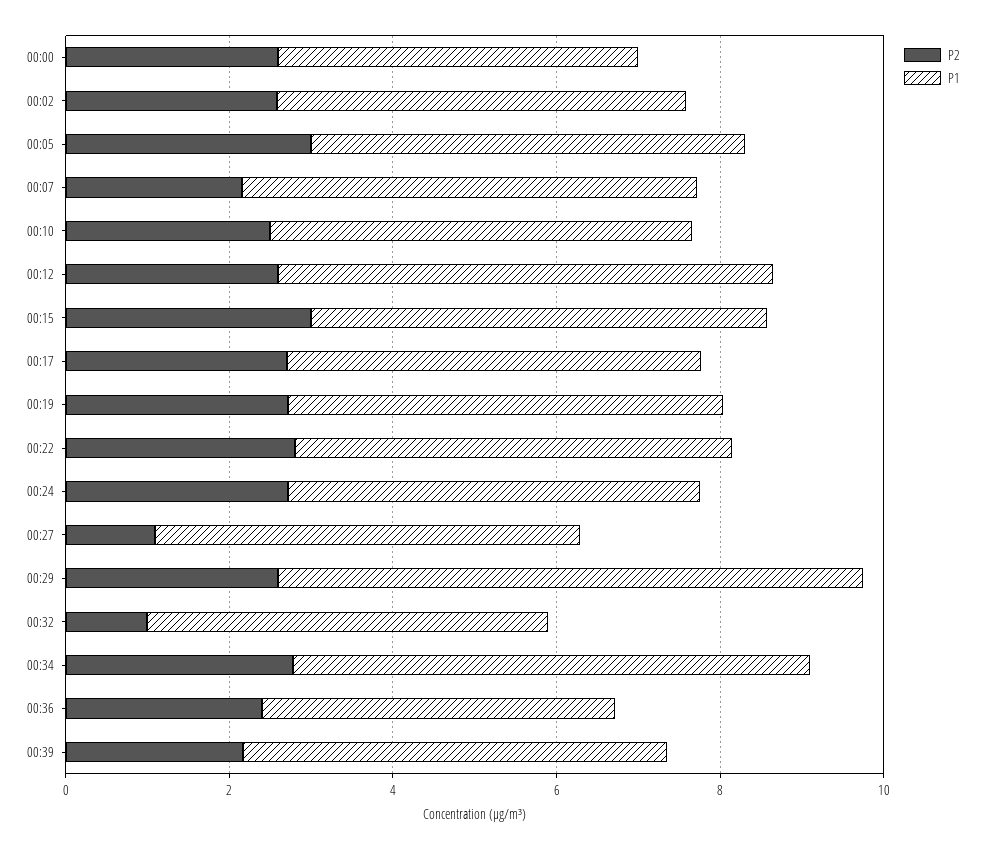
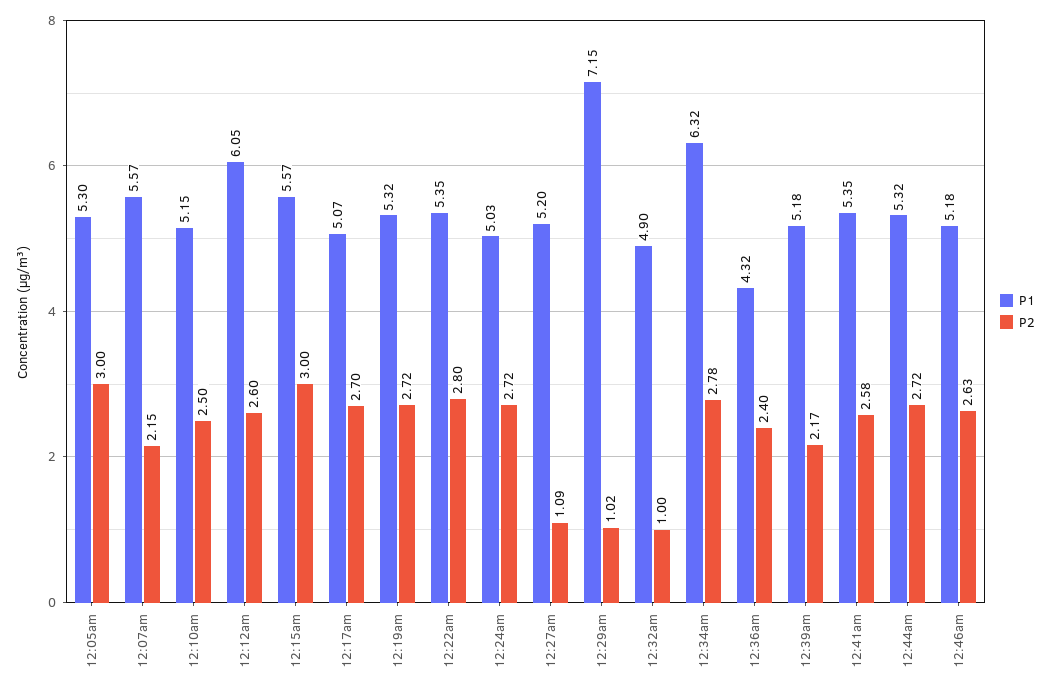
P2, 00:00: 2.5 -> none
P1, 00:00: 4.5 -> none
P2, 00:02: 2.5 -> none
P1, 00:02: 5 -> none
P2, 00:29: 2.5 -> 1.02
P1, 12:41am: none -> 5.35
P2, 12:41am: none -> 2.58
P1, 12:44am: none -> 5.32
P2, 12:44am: none -> 2.72
P1, 12:46am: none -> 5.18
P2, 12:46am: none -> 2.63

